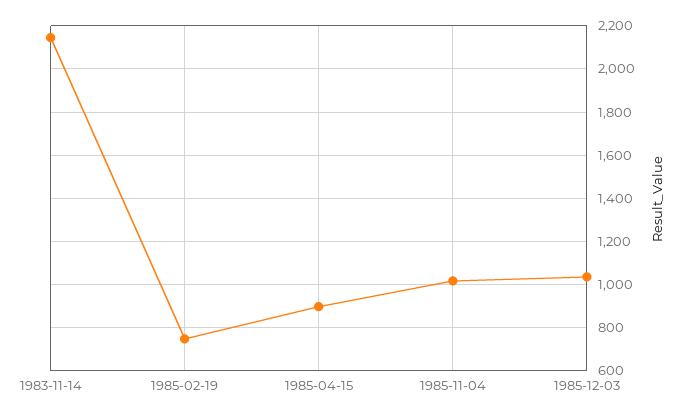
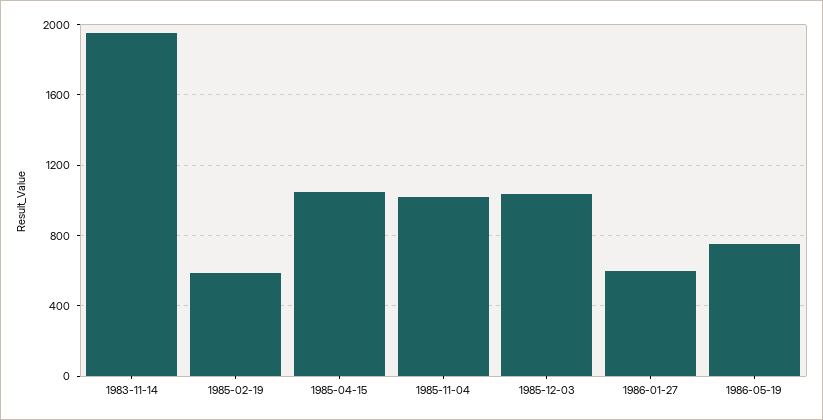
1983-11-14: 2150 -> 1950
1985-02-19: 750 -> 600
1985-04-15: 900 -> 1050
1986-01-27: none -> 600
1986-05-19: none -> 750

